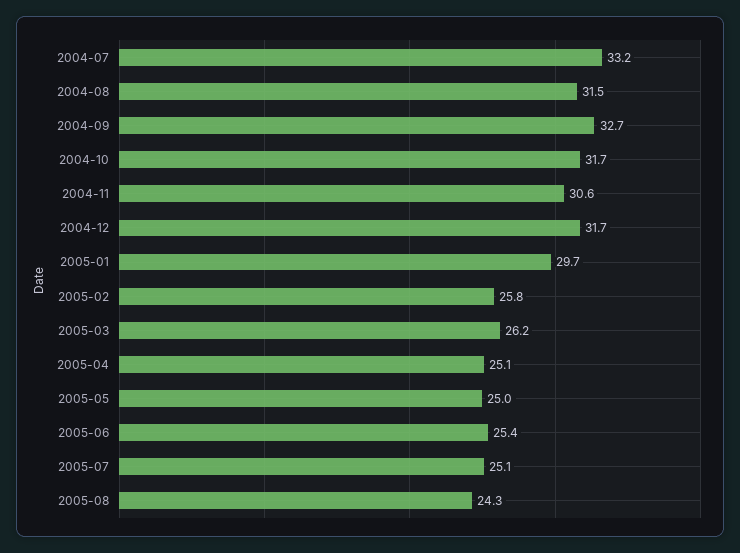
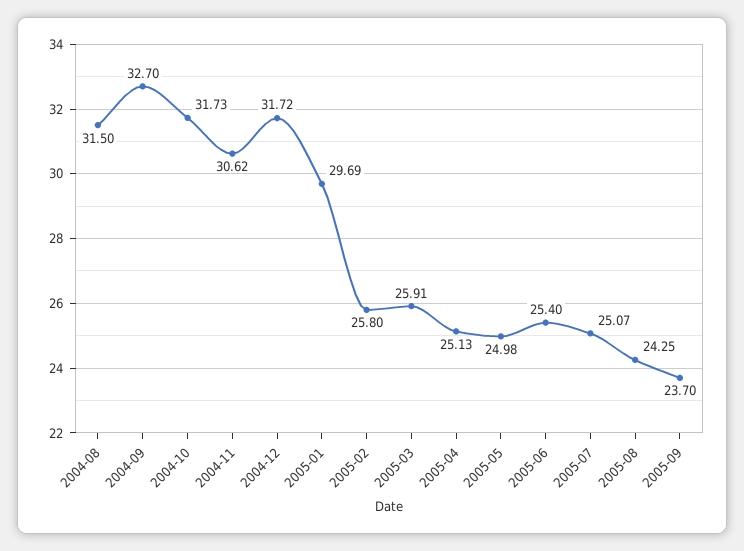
2004-07: 33.2 -> none
2005-03: 26.2 -> 25.91
2005-09: none -> 23.7

